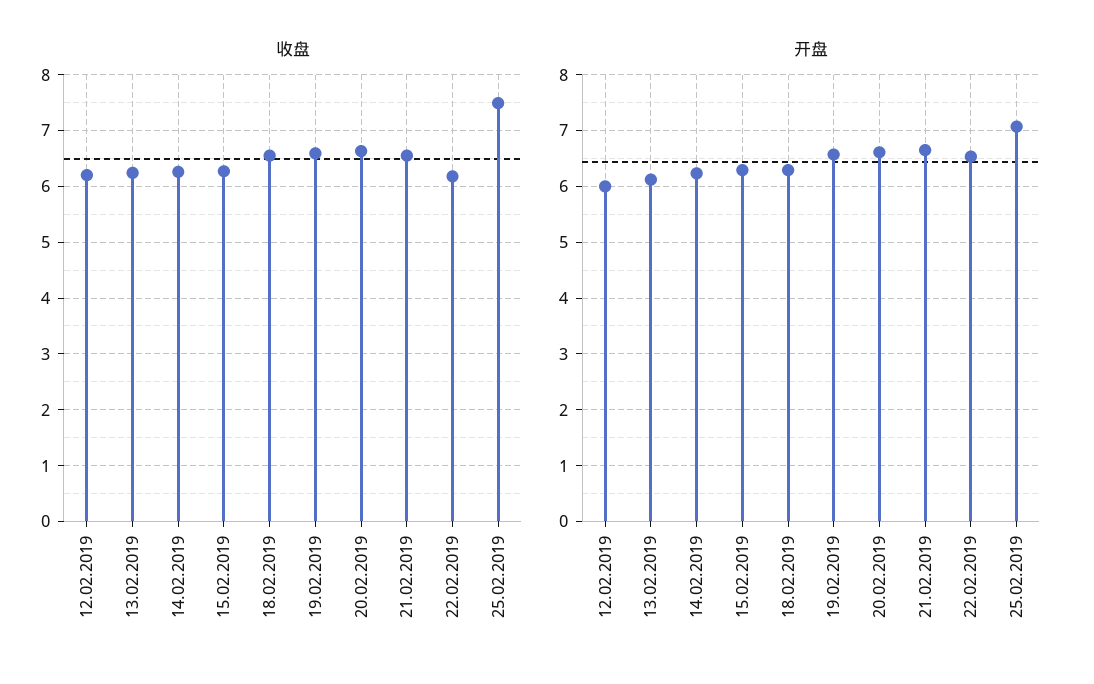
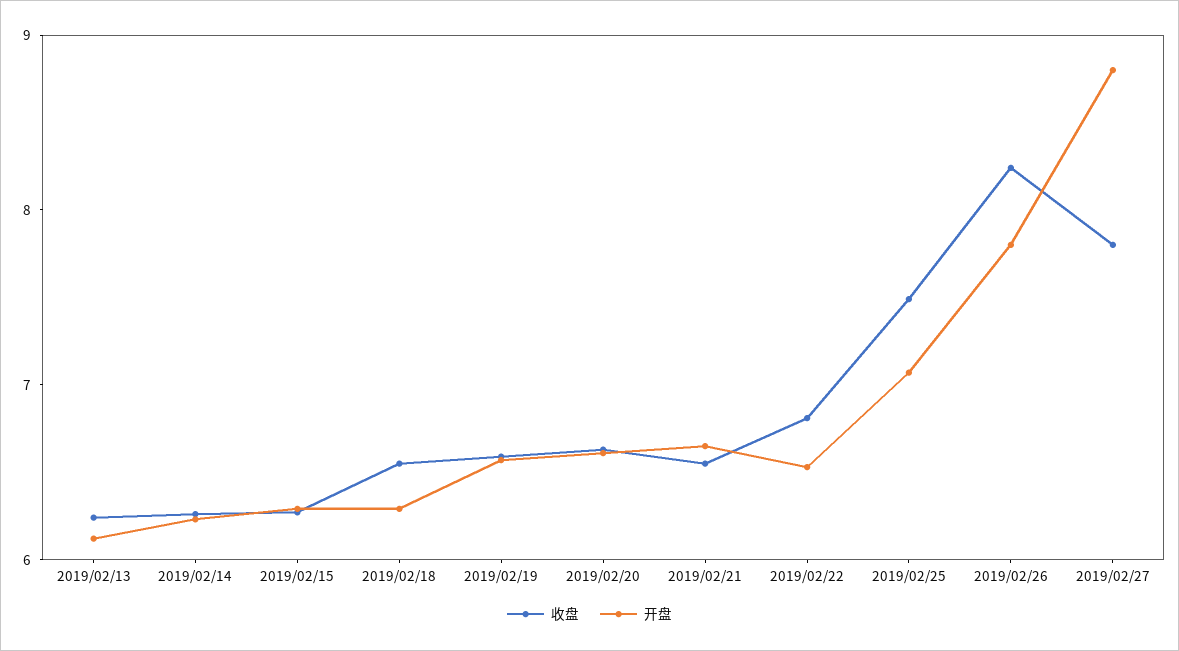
收盘, 12.02.2019: 6.2 -> none
收盘, 22.02.2019: 6.2 -> 6.8
开盘, 12.02.2019: 6 -> none
收盘, 2019/02/26: none -> 8.2
开盘, 2019/02/26: none -> 7.8
收盘, 2019/02/27: none -> 7.8
开盘, 2019/02/27: none -> 8.8

